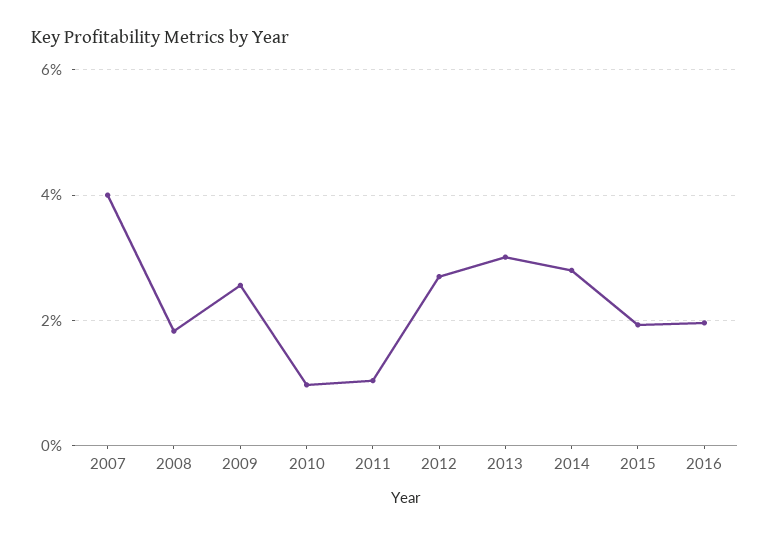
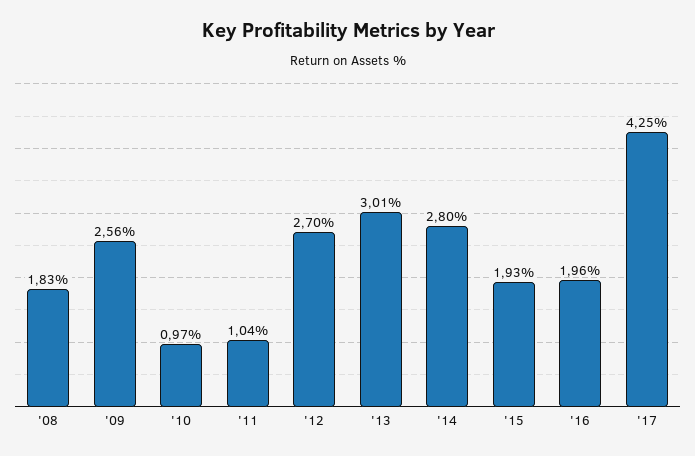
2007: 4 -> none
'17: none -> 4.25

